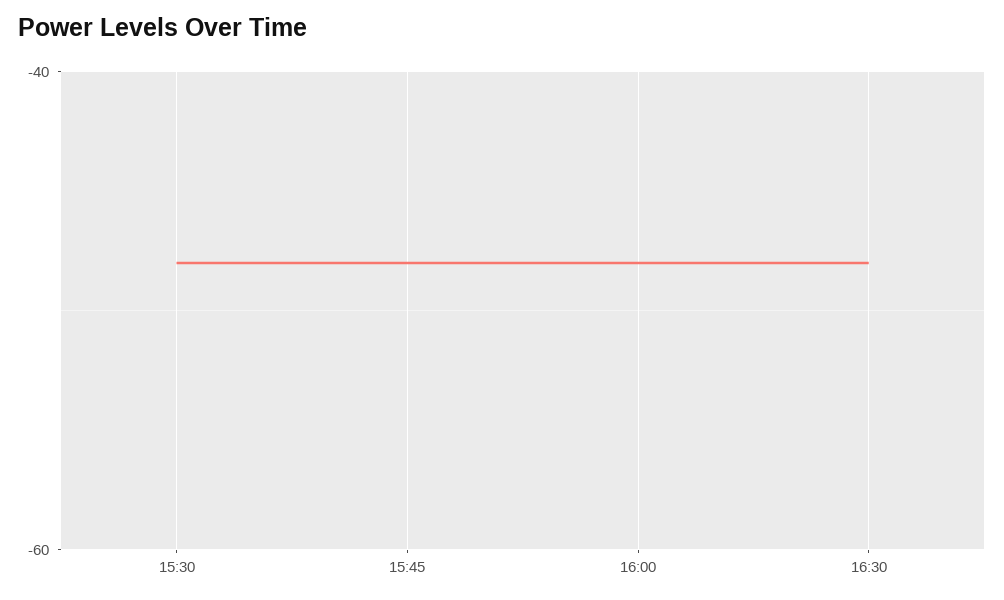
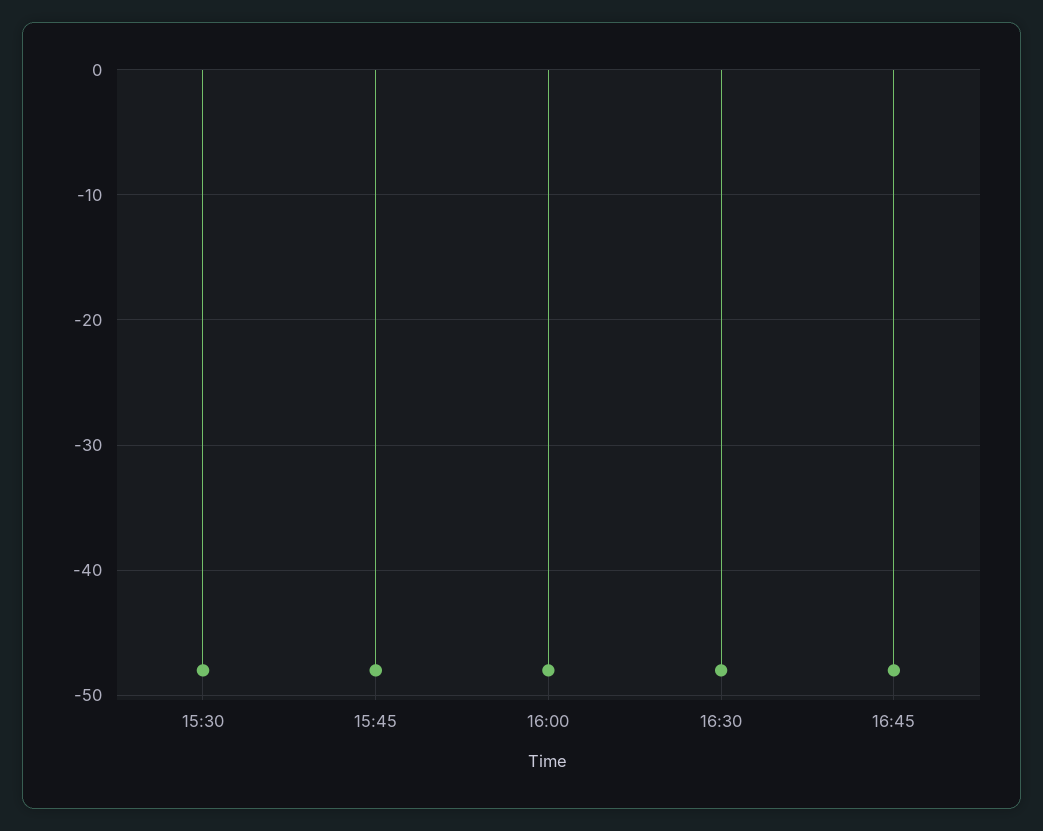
16:45: none -> -48

